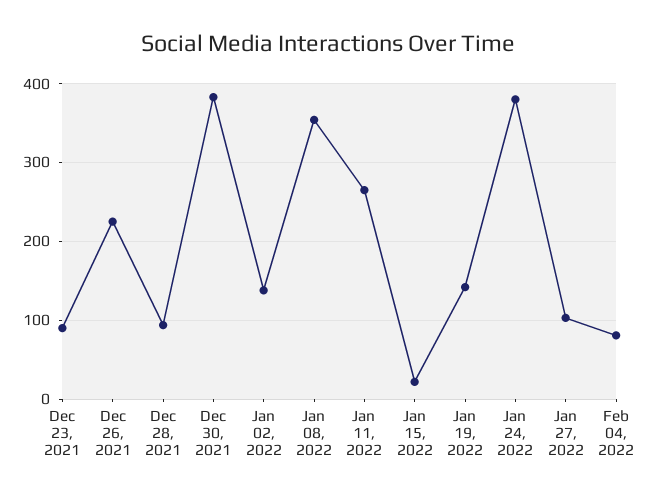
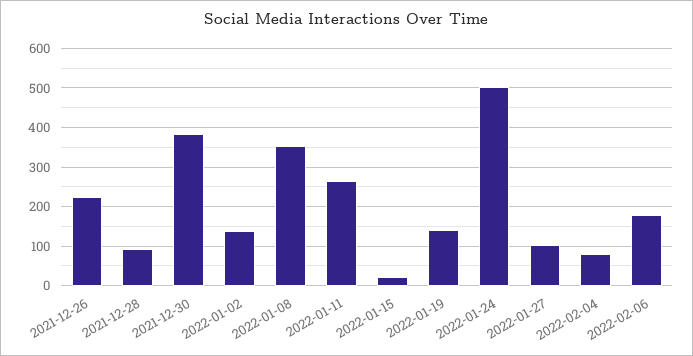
Dec 23, 2021: 90 -> none
Jan 24, 2022: 380 -> 500
2022-02-06: none -> 180

